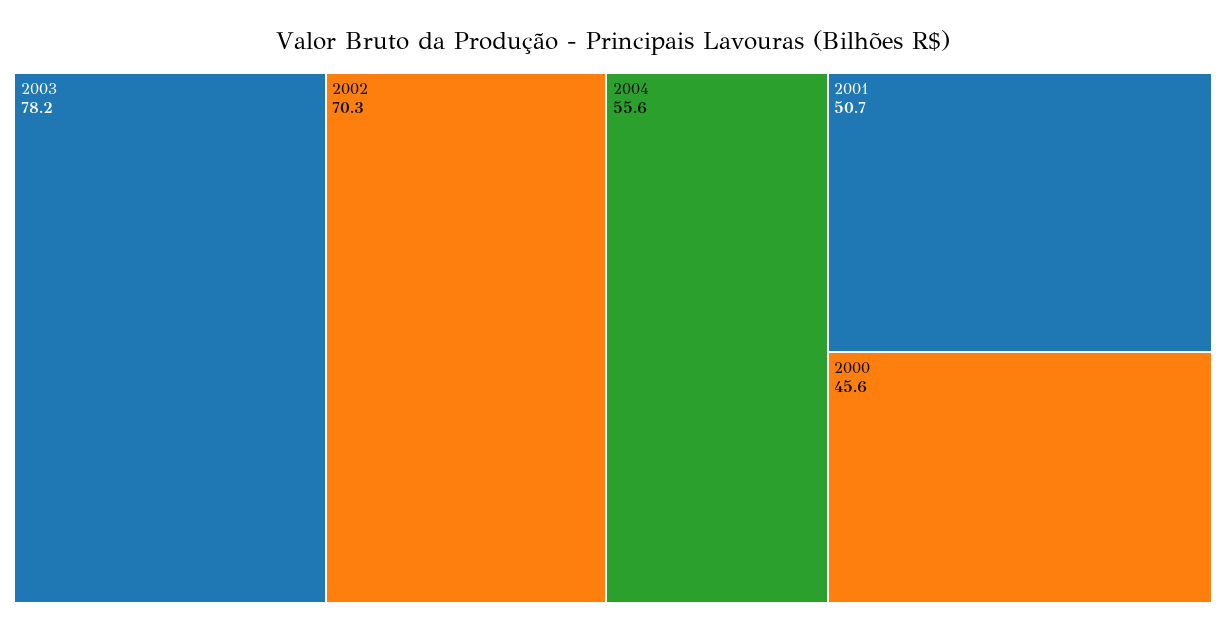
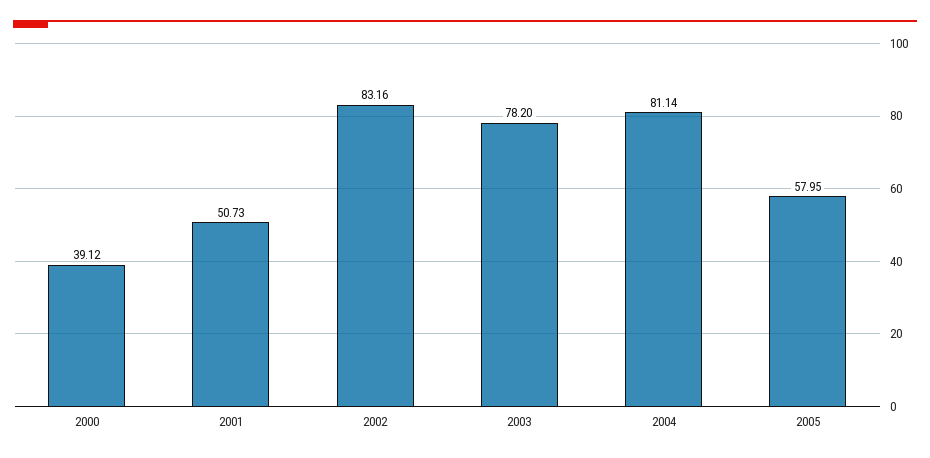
2002: 70.3 -> 83.16
2004: 55.6 -> 81.14
2000: 45.6 -> 39.12
2005: none -> 57.95

